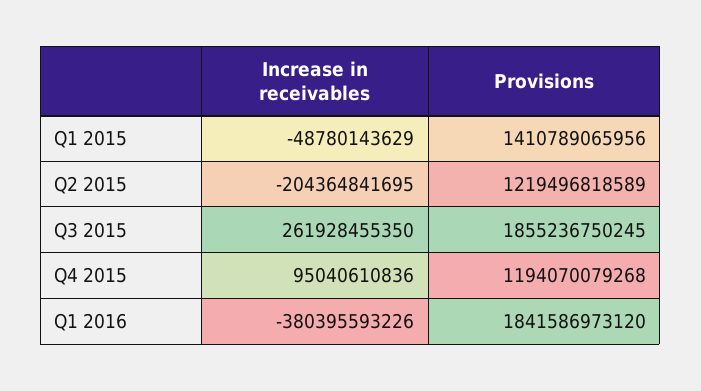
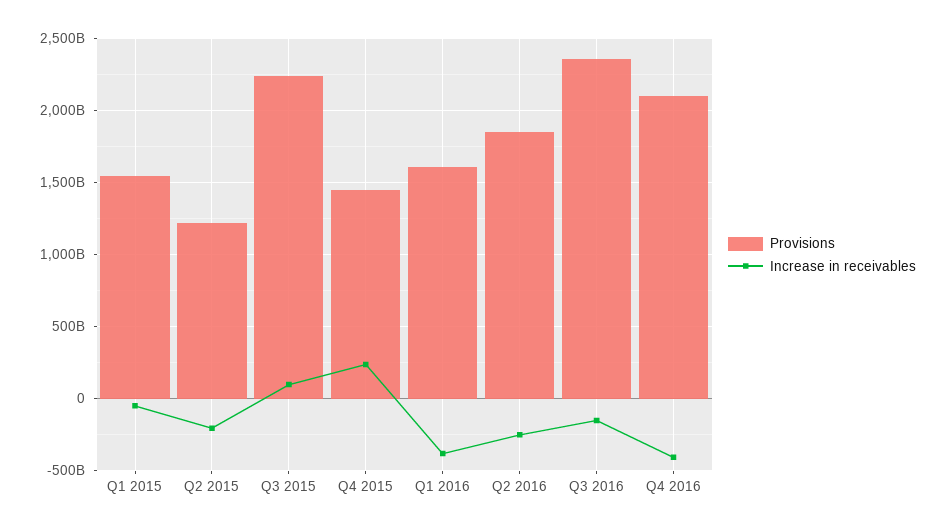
Provisions, Q1 2015: 1410789065956 -> 1550000000000
Increase in receivables, Q3 2015: 261928455350 -> 100000000000
Provisions, Q3 2015: 1855236750245 -> 2250000000000
Increase in receivables, Q4 2015: 95040610836 -> 250000000000
Provisions, Q4 2015: 1194070079268 -> 1450000000000
Provisions, Q1 2016: 1841586973120 -> 1600000000000
Provisions, Q2 2016: none -> 1850000000000
Increase in receivables, Q2 2016: none -> -250000000000
Provisions, Q3 2016: none -> 2350000000000
Increase in receivables, Q3 2016: none -> -150000000000
Provisions, Q4 2016: none -> 2100000000000
Increase in receivables, Q4 2016: none -> -400000000000

